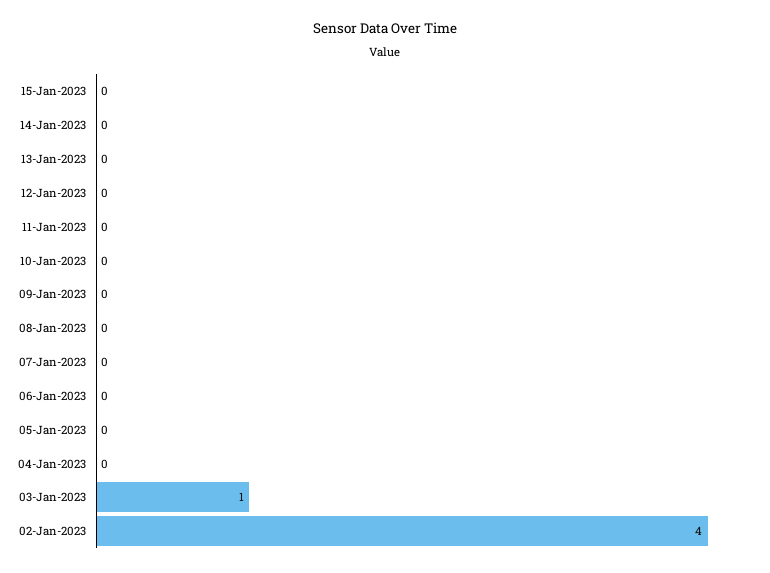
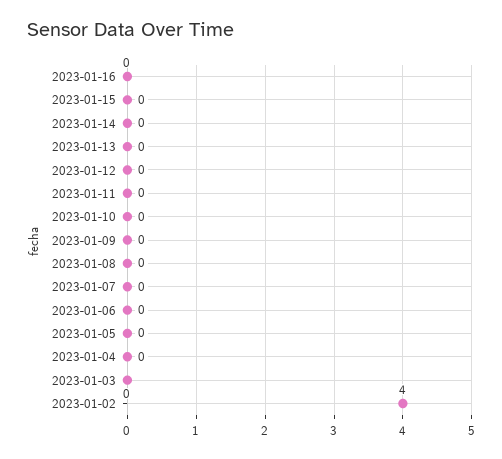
03-Jan-2023: 1 -> 0
2023-01-16: none -> 0

